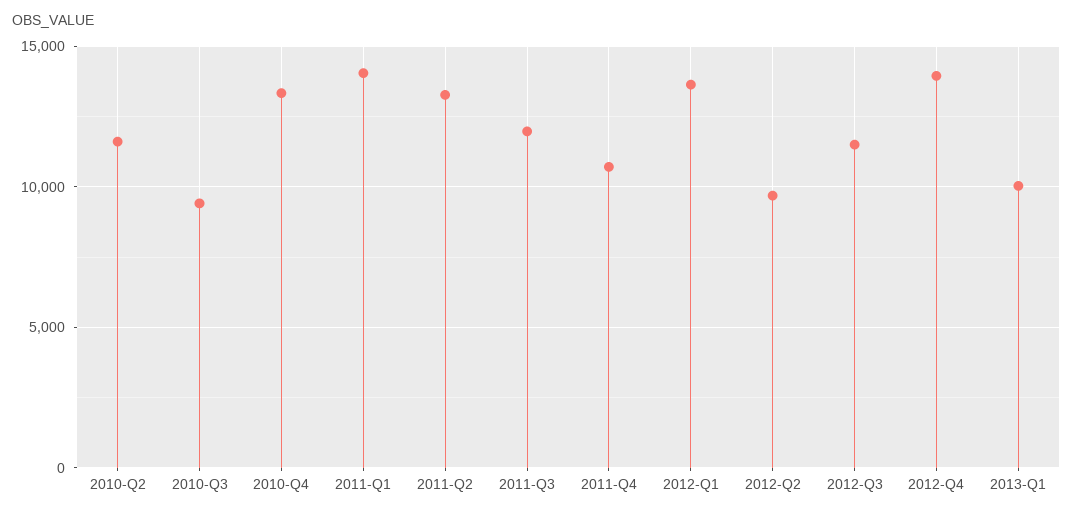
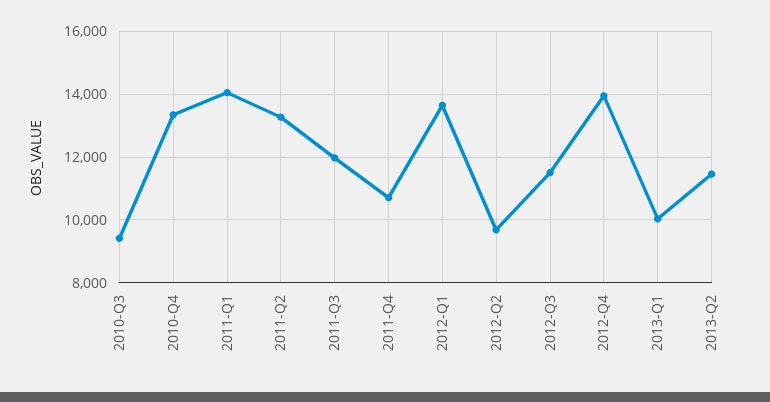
2010-Q2: 11500 -> none
2013-Q2: none -> 11400

